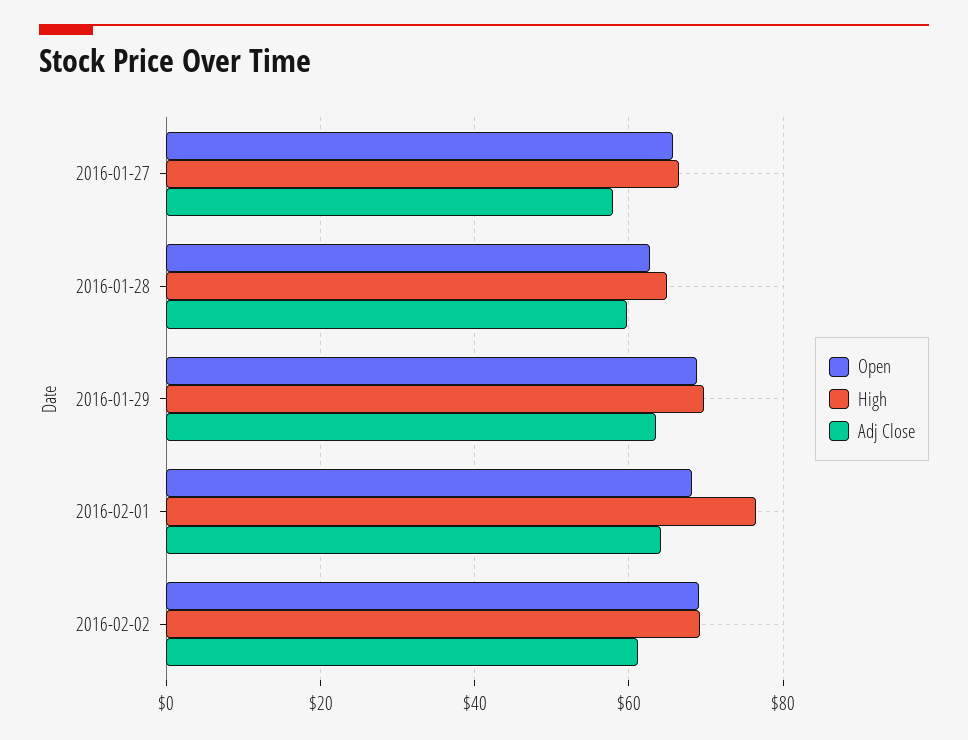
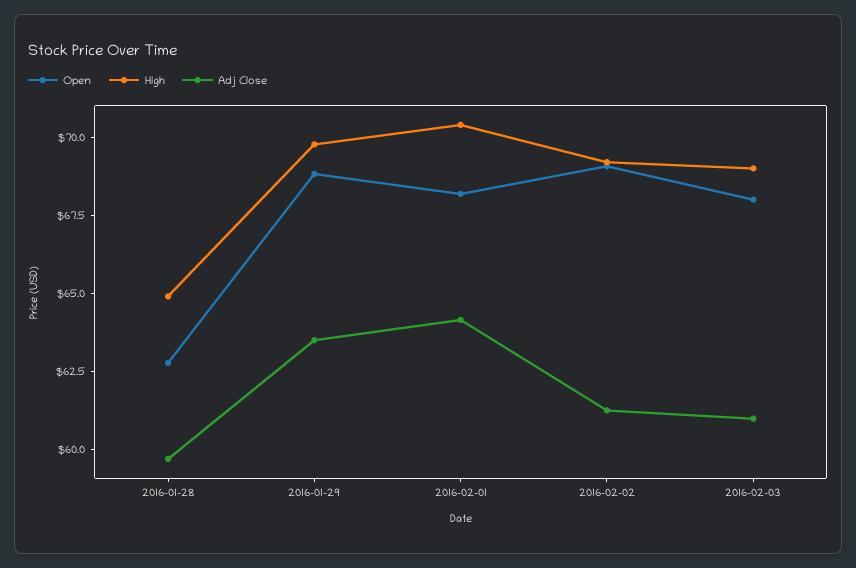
Open, 2016-01-27: 66 -> none
High, 2016-01-27: 66 -> none
Adj Close, 2016-01-27: 58 -> none
High, 2016-02-01: 76 -> 70.5
Open, 2016-02-03: none -> 68
High, 2016-02-03: none -> 69
Adj Close, 2016-02-03: none -> 61

